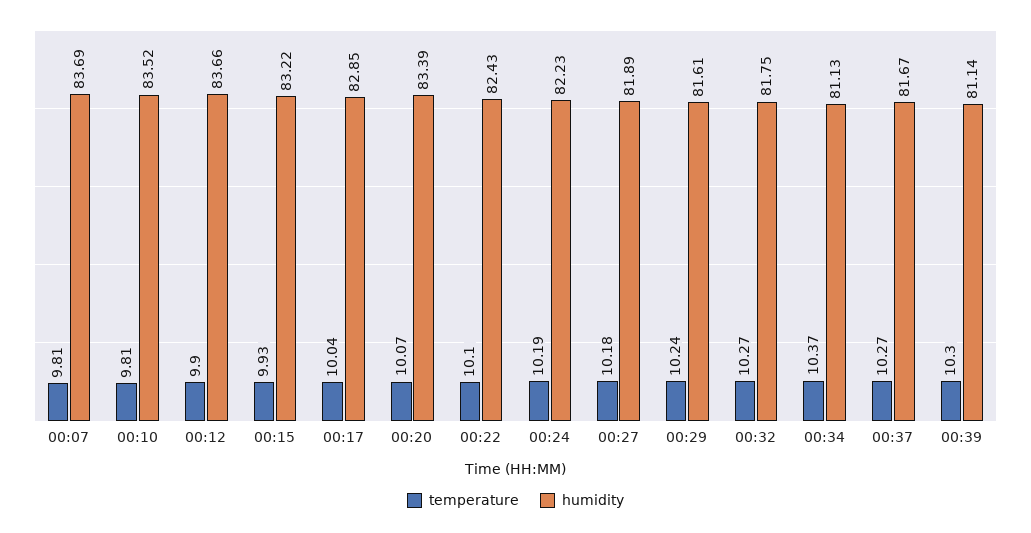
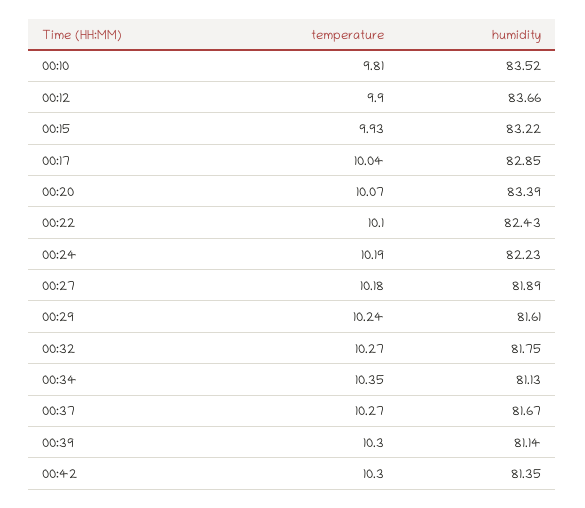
temperature, 00:07: 9.81 -> none
humidity, 00:07: 83.69 -> none
temperature, 00:34: 10.37 -> 10.35
temperature, 00:42: none -> 10.3
humidity, 00:42: none -> 81.35

